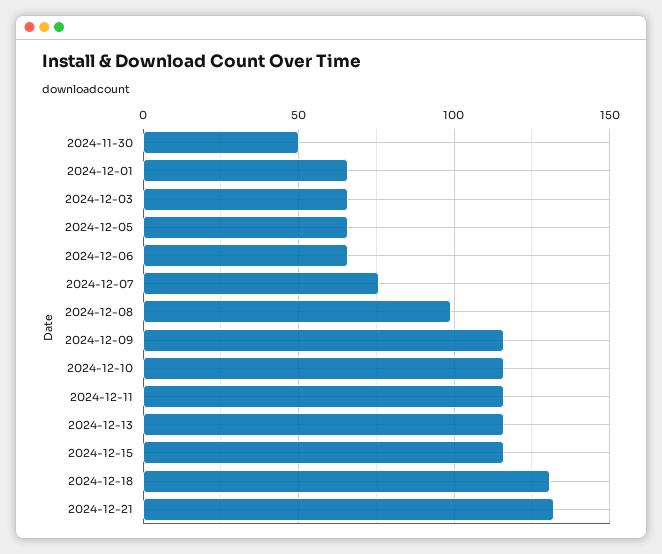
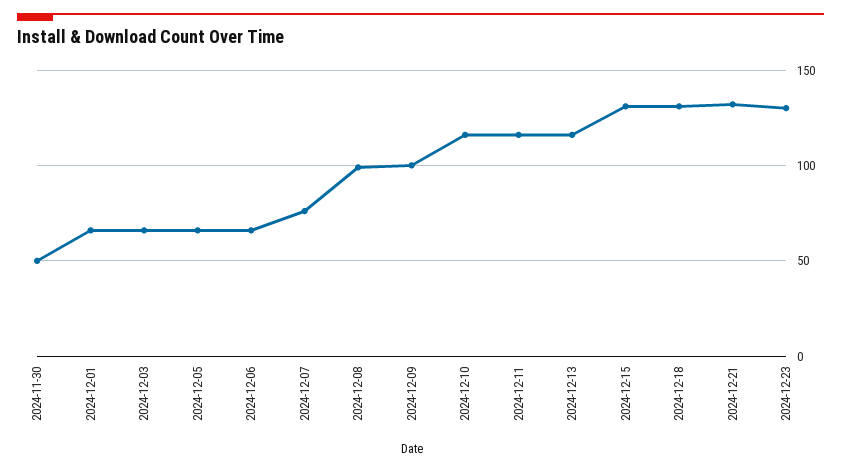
2024-12-09: 115 -> 100
2024-12-15: 115 -> 130
2024-12-23: none -> 130

